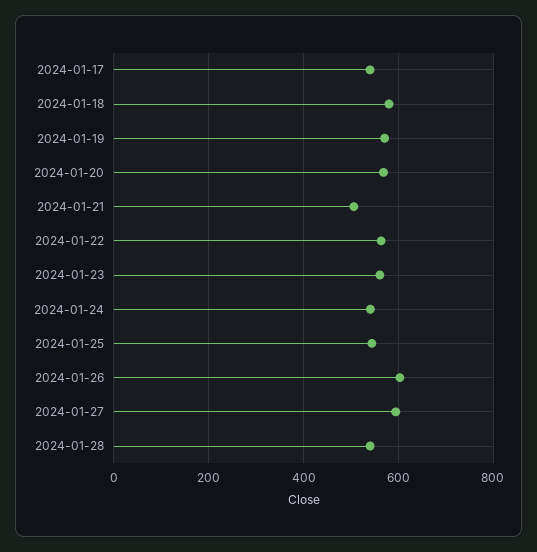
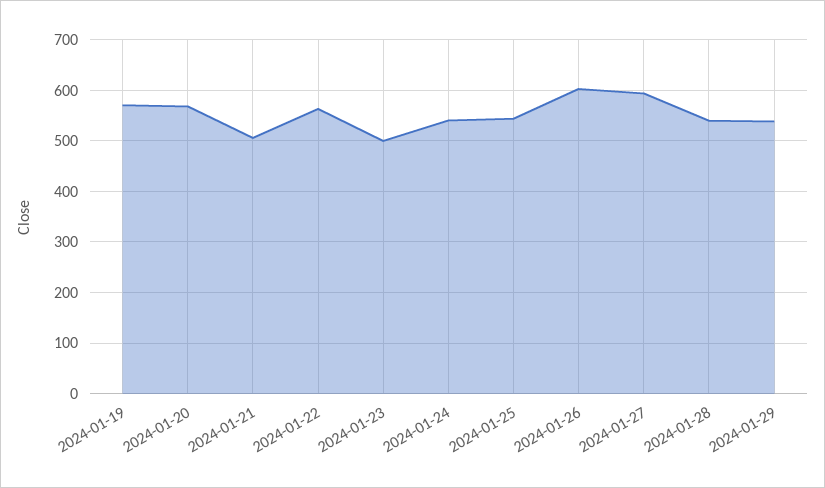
2024-01-17: 540 -> none
2024-01-18: 580 -> none
2024-01-23: 560 -> 500
2024-01-29: none -> 540

